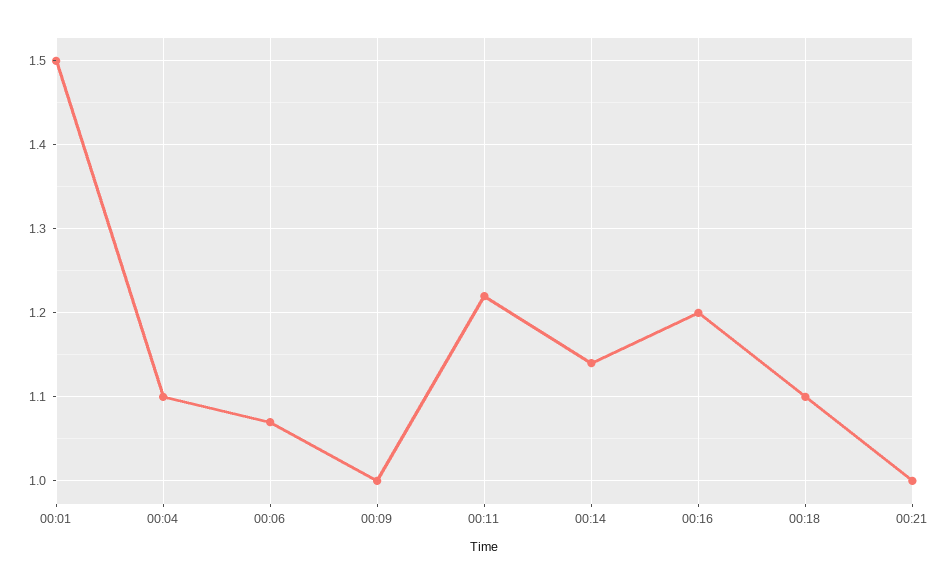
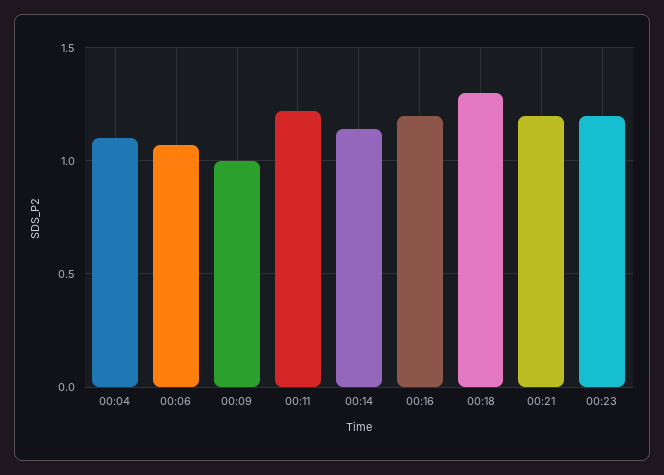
00:01: 1.5 -> none
00:18: 1.1 -> 1.3
00:21: 1 -> 1.2
00:23: none -> 1.2

